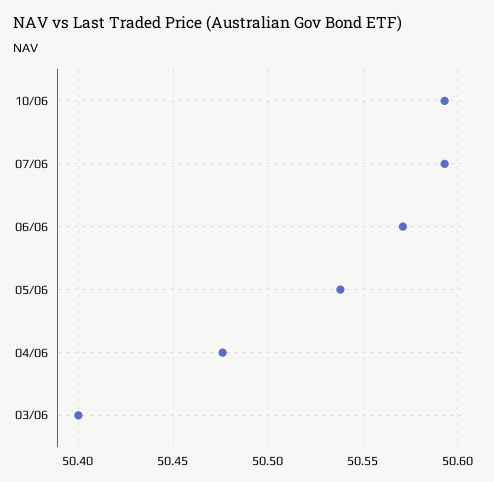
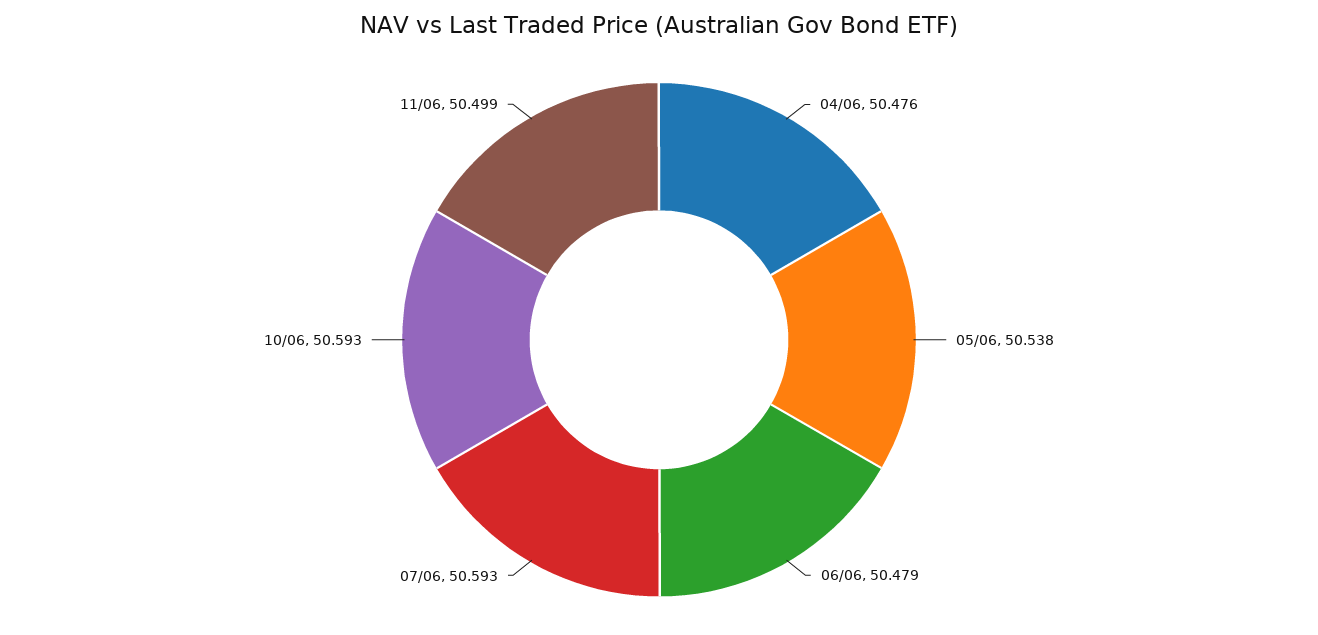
06/06: 50.57 -> 50.479
03/06: 50.4 -> none
11/06: none -> 50.499

